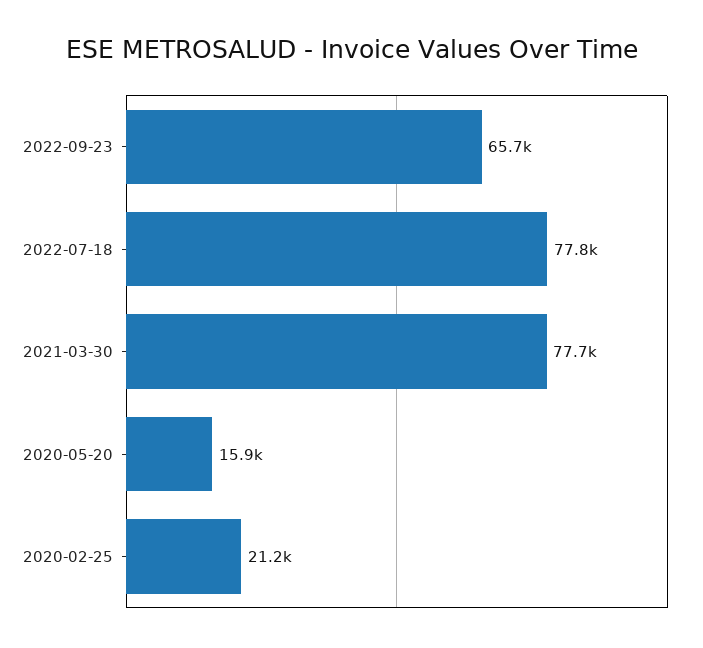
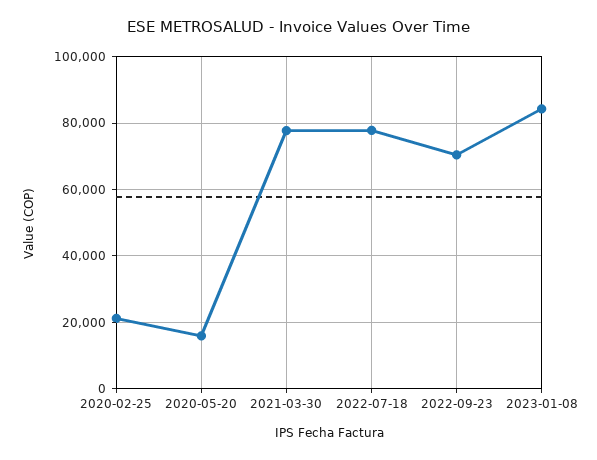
2022-09-23: 65700 -> 70000
2023-01-08: none -> 84000

